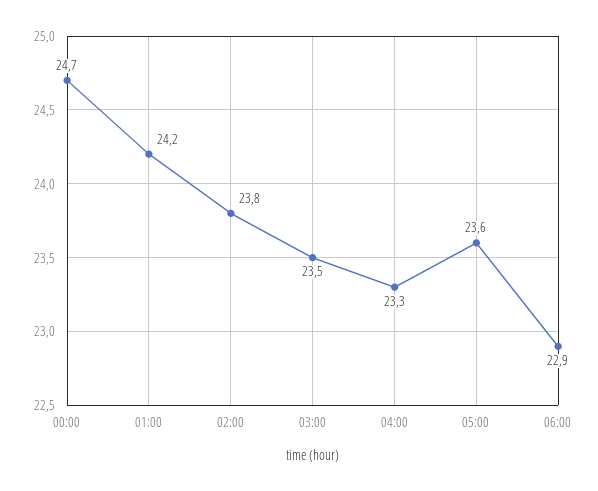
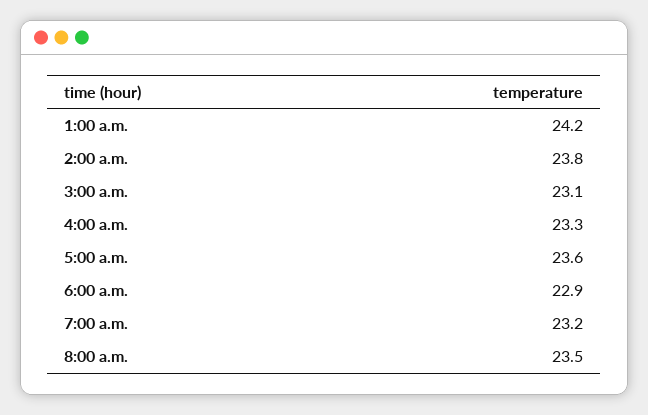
00:00: 24.7 -> none
03:00: 23.5 -> 23.1
7:00 a.m.: none -> 23.2
8:00 a.m.: none -> 23.5

